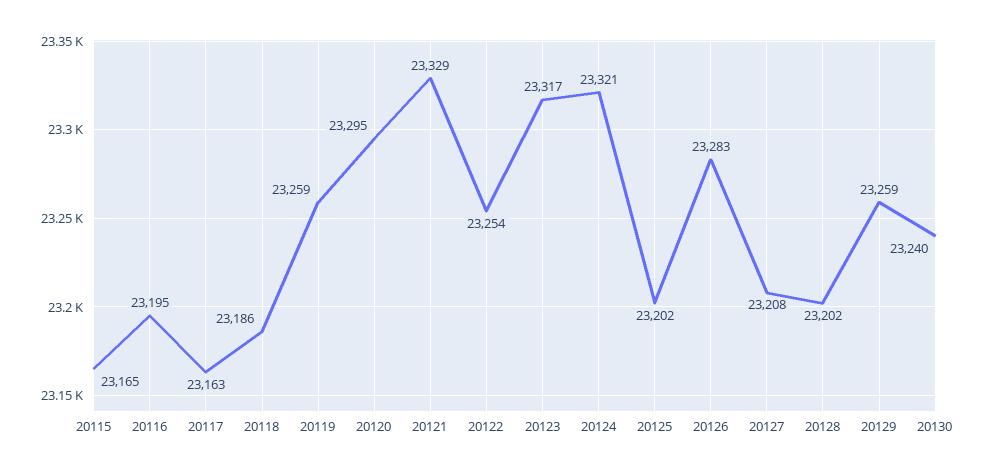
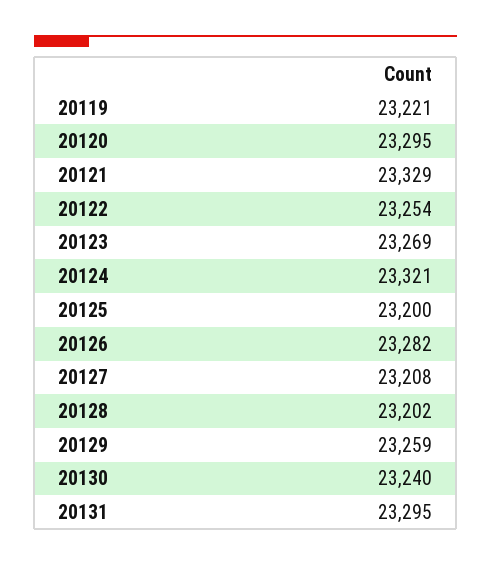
20115: 23165 -> none
20116: 23195 -> none
20117: 23163 -> none
20118: 23186 -> none
20119: 23259 -> 23221
20123: 23317 -> 23269
20125: 23202 -> 23200
20126: 23283 -> 23282
20131: none -> 23295

